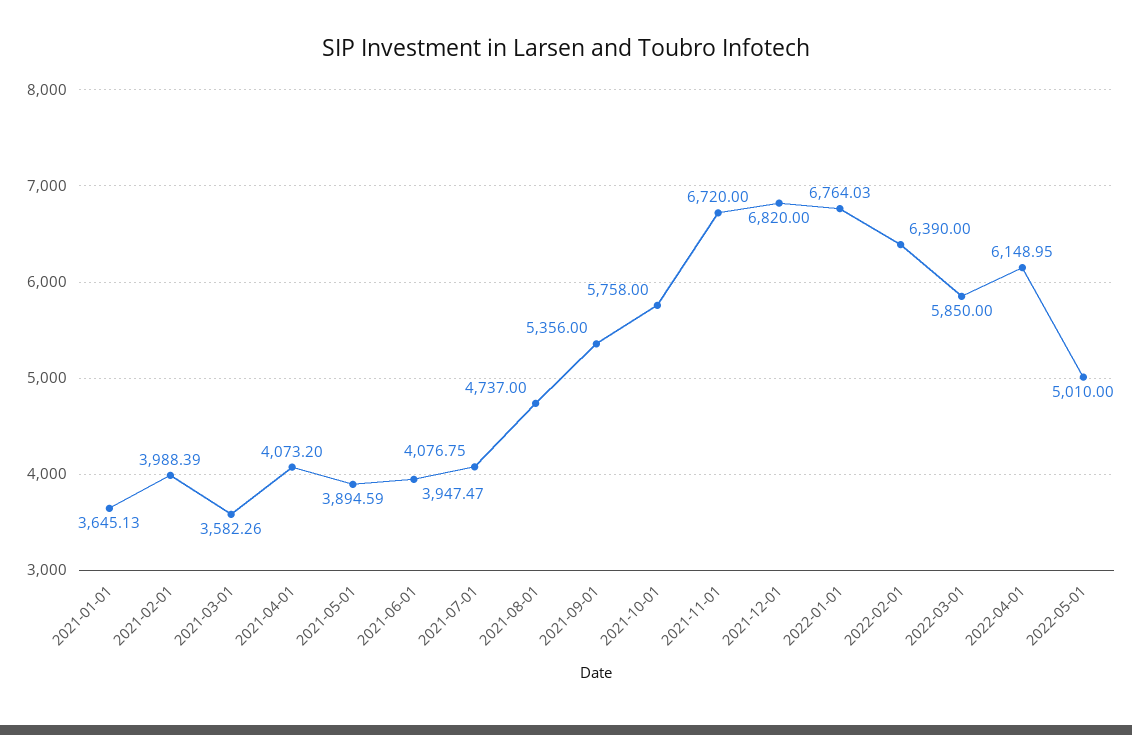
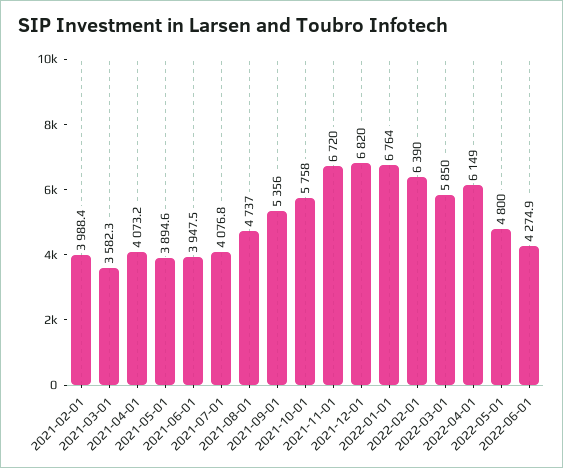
2021-01-01: 3645.13 -> none
2022-05-01: 5010 -> 4800
2022-06-01: none -> 4274.9

